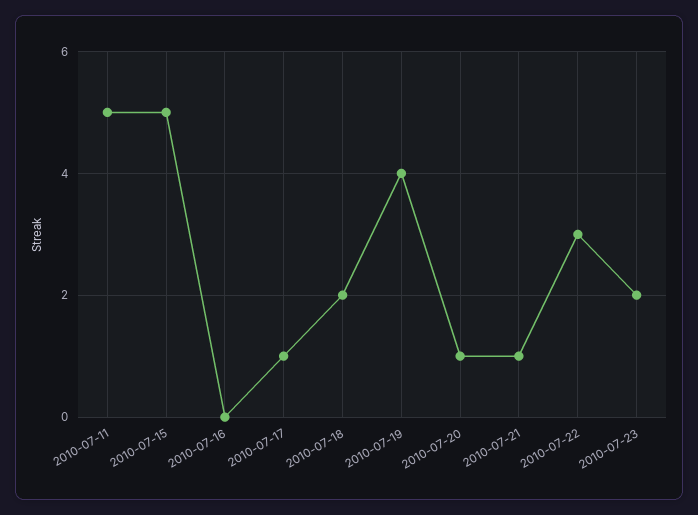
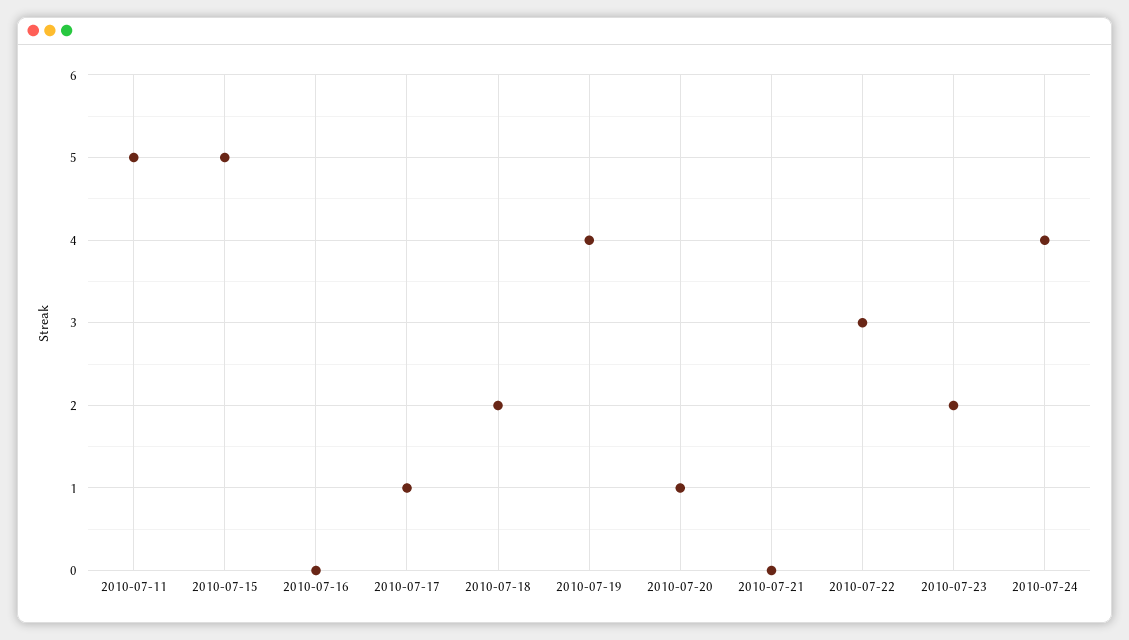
2010-07-21: 1 -> 0
2010-07-24: none -> 4

